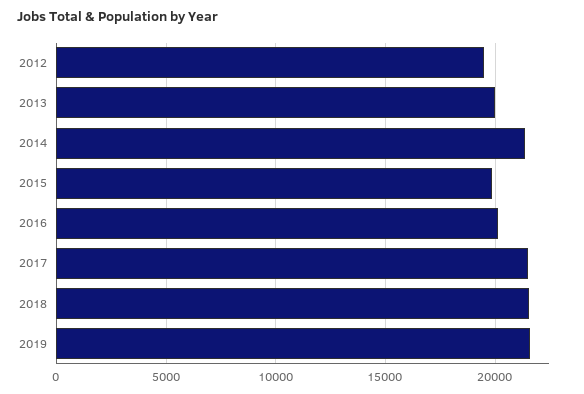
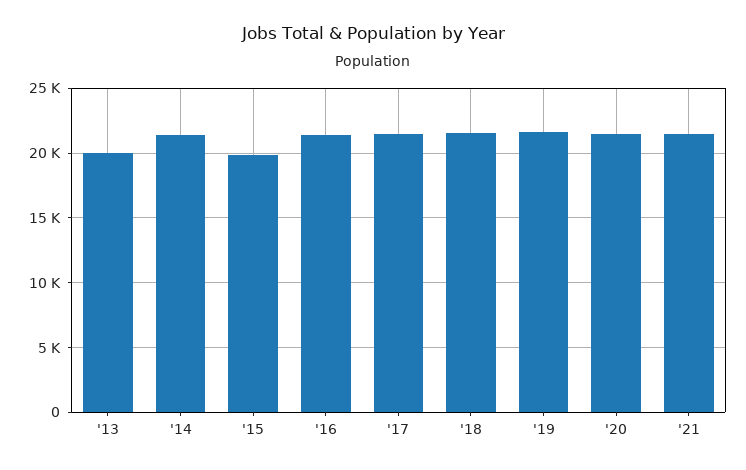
2012: 19500 -> none
2016: 20000 -> 21500
'20: none -> 21500
'21: none -> 21500

